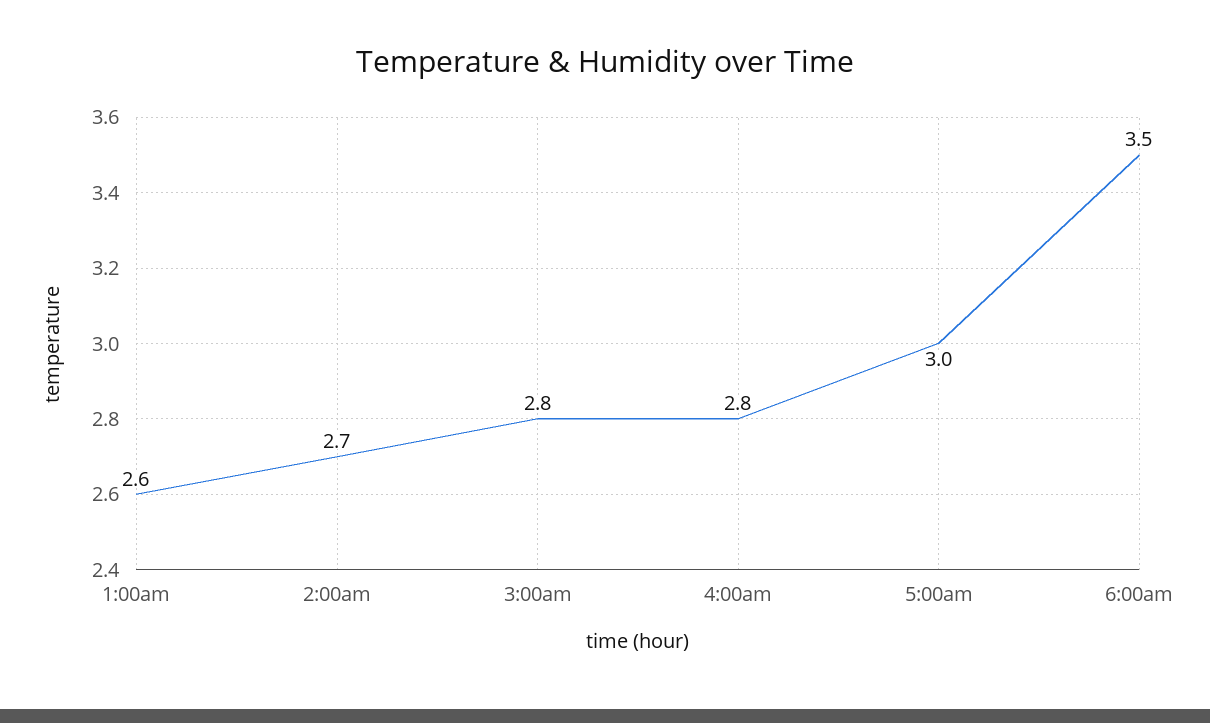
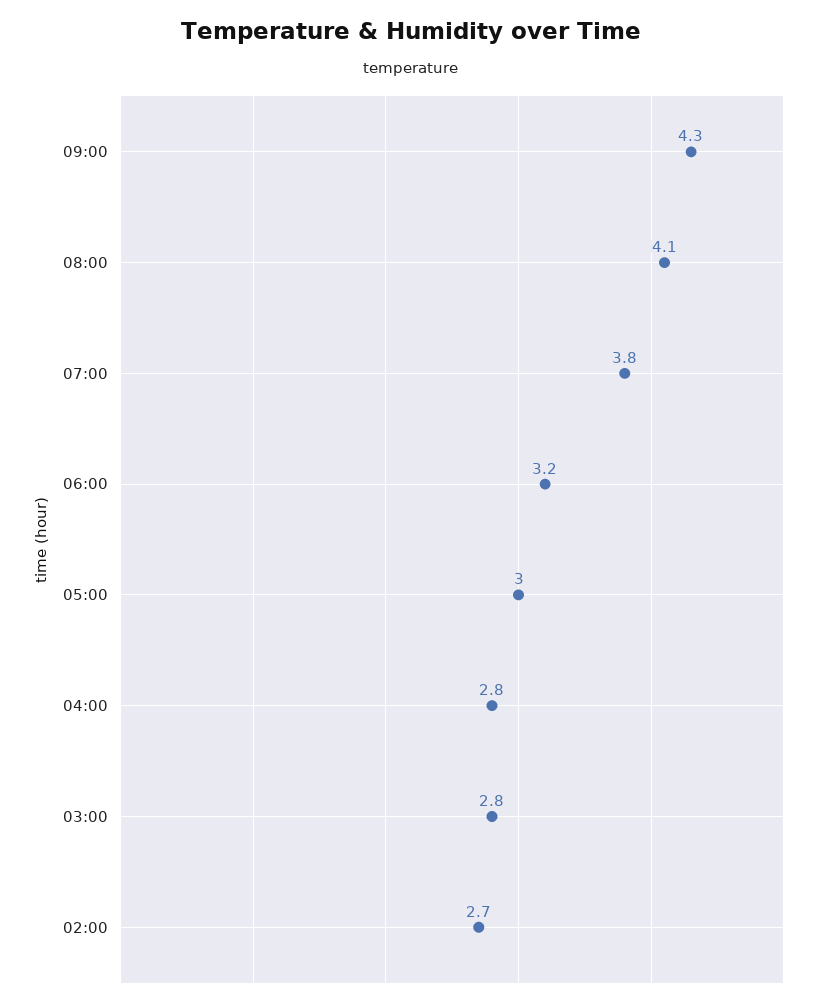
1:00am: 2.6 -> none
6:00am: 3.5 -> 3.2
09:00: none -> 4.3
08:00: none -> 4.1
07:00: none -> 3.8

